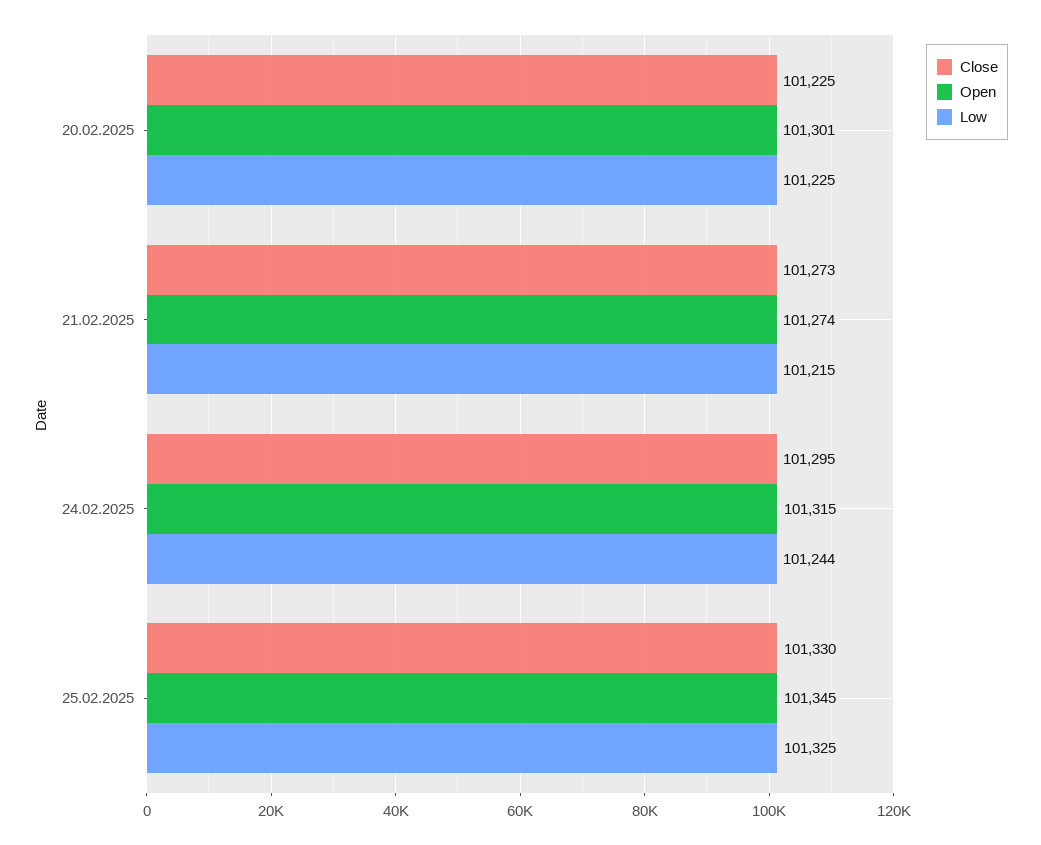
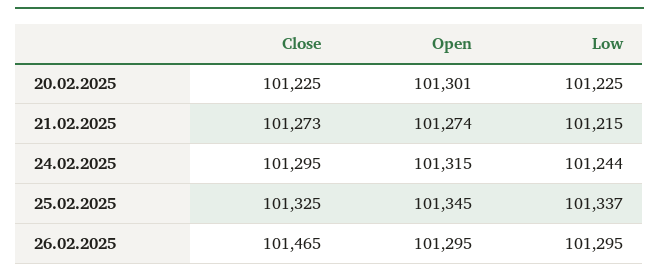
Close, 25.02.2025: 101330 -> 101325
Low, 25.02.2025: 101325 -> 101337
Close, 26.02.2025: none -> 101465
Open, 26.02.2025: none -> 101295
Low, 26.02.2025: none -> 101295

